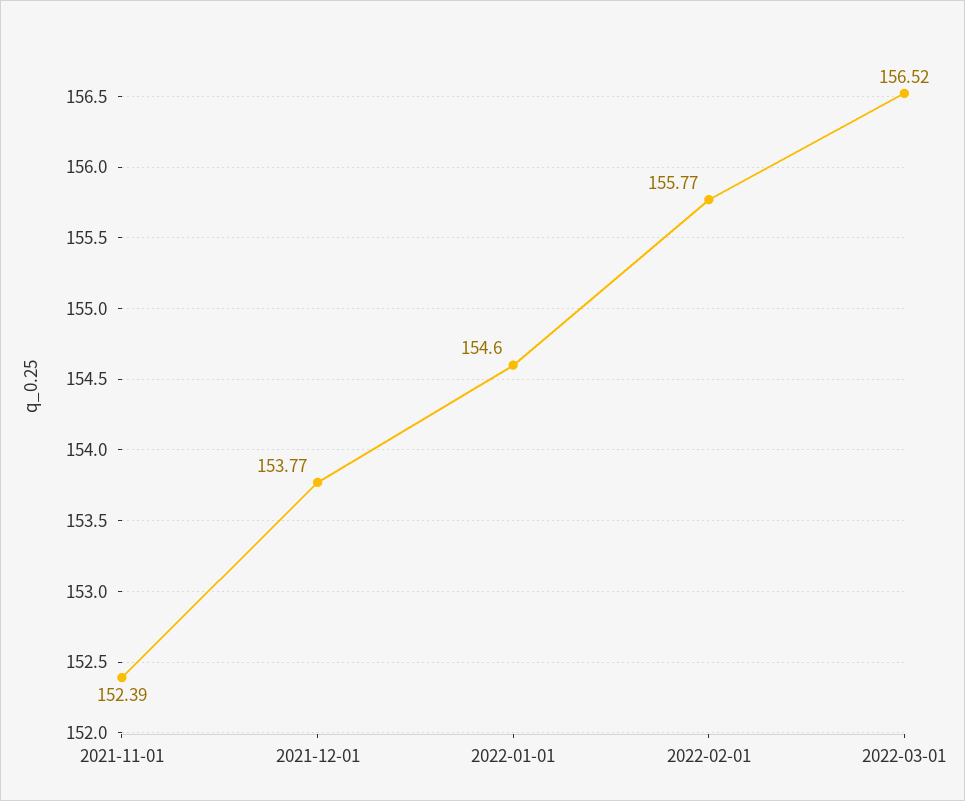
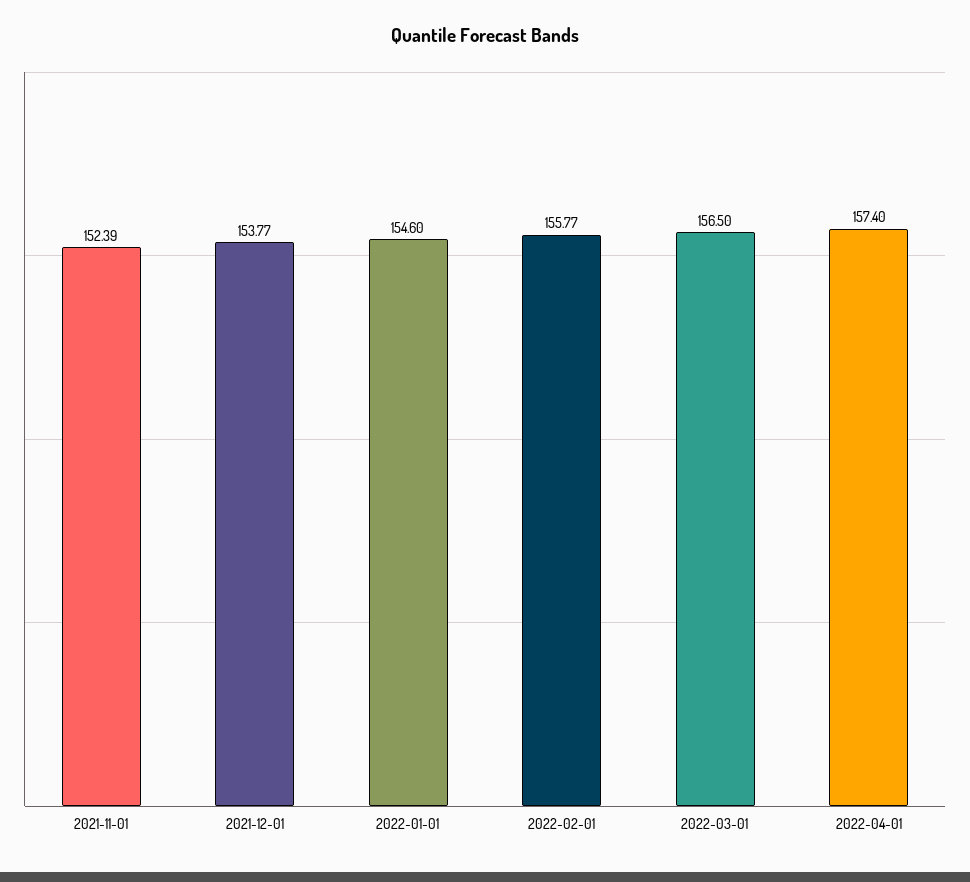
2022-03-01: 156.52 -> 156.5
2022-04-01: none -> 157.4

